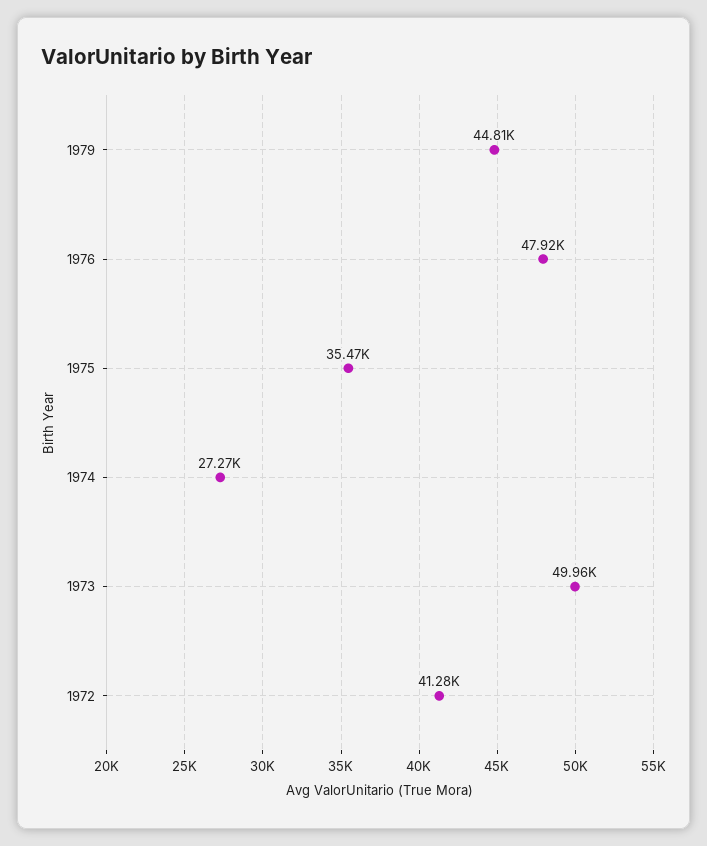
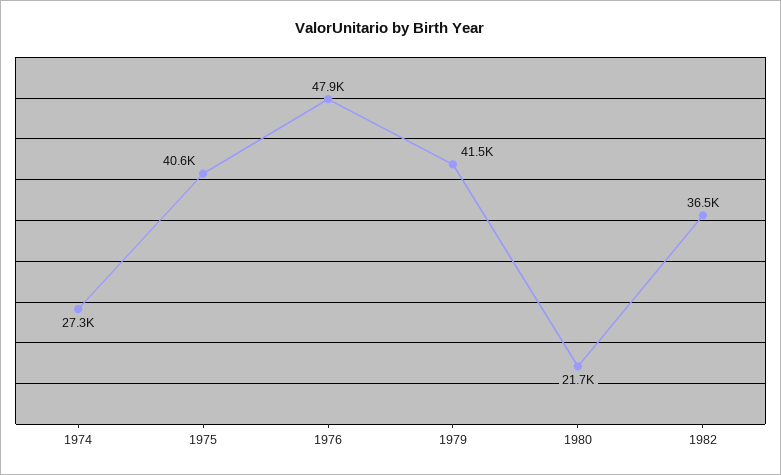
1979: 44810 -> 41500
1975: 35470 -> 40600
1973: 49960 -> none
1972: 41280 -> none
1980: none -> 21700
1982: none -> 36500

